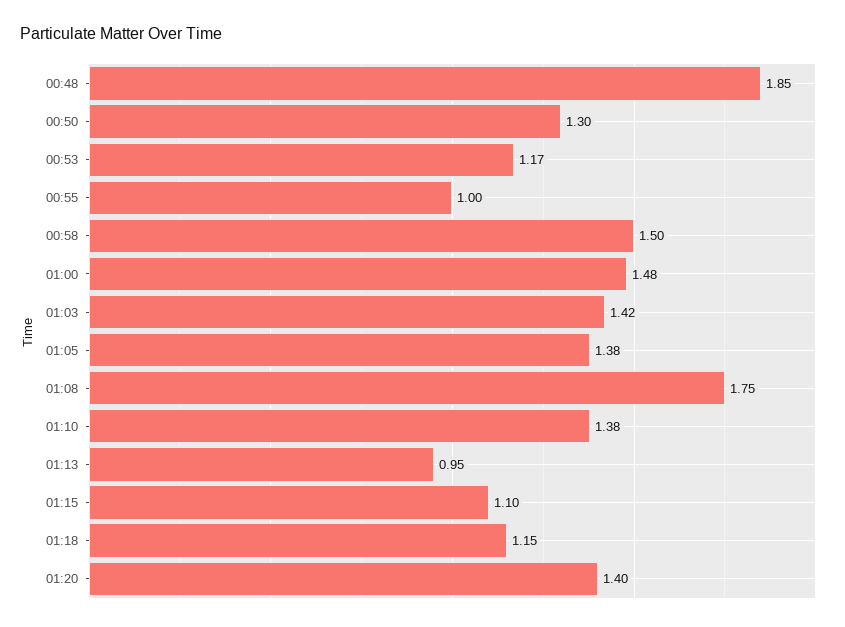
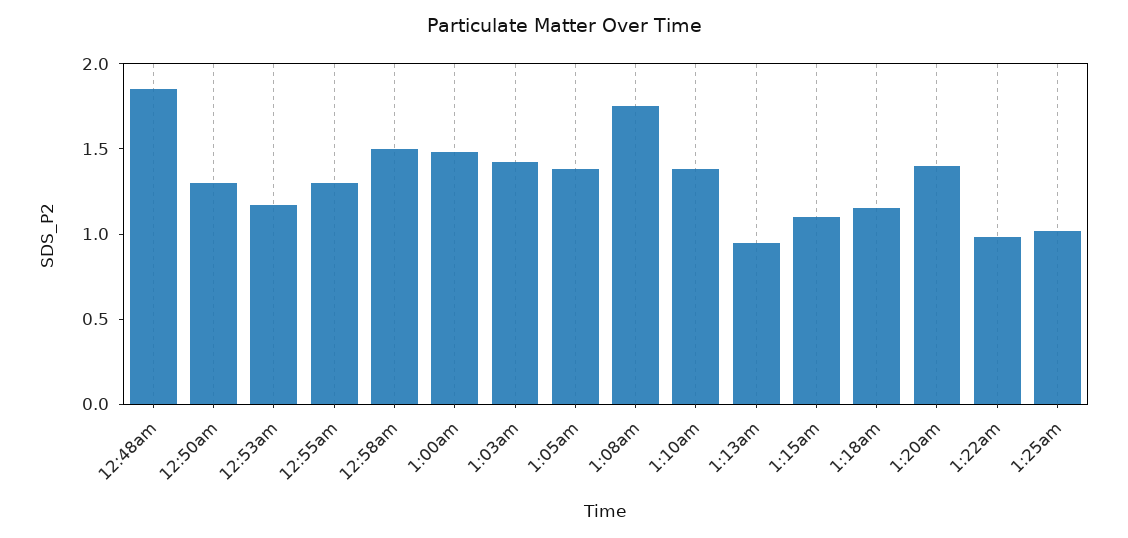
00:55: 1 -> 1.3
1:22am: none -> 1
1:25am: none -> 1

